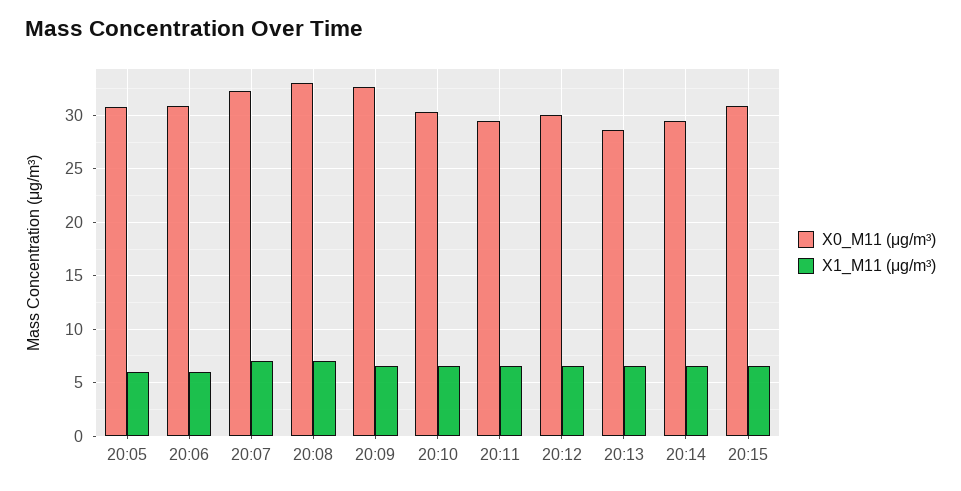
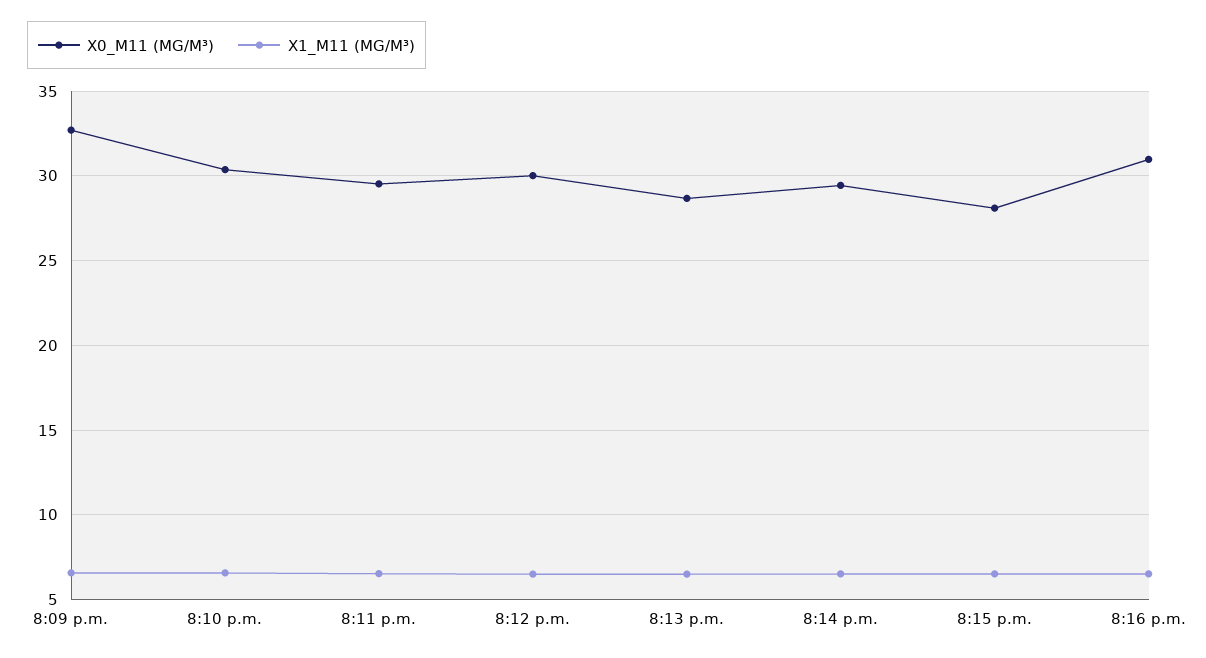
X0_M11 (μg/m³), 20:05: 31 -> none
X1_M11 (μg/m³), 20:05: 6 -> none
X0_M11 (μg/m³), 20:06: 31 -> none
X1_M11 (μg/m³), 20:06: 6 -> none
X0_M11 (μg/m³), 20:07: 32 -> none
X1_M11 (μg/m³), 20:07: 7 -> none
X0_M11 (μg/m³), 20:08: 33 -> none
X1_M11 (μg/m³), 20:08: 7 -> none
X0_M11 (μg/m³), 20:15: 31 -> 28
X0_M11 (μg/m³), 8:16 p.m.: none -> 31
X1_M11 (μg/m³), 8:16 p.m.: none -> 6.5

